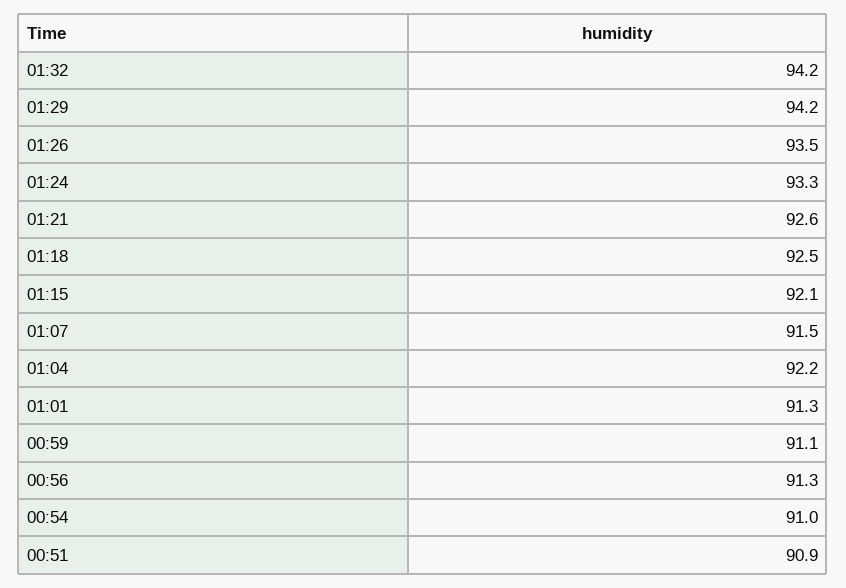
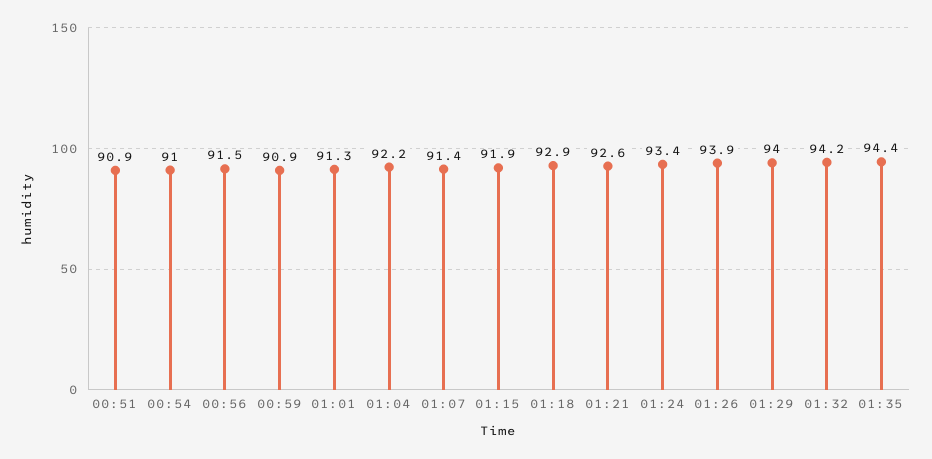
01:29: 94.2 -> 94
01:26: 93.5 -> 93.9
01:24: 93.3 -> 93.4
01:18: 92.5 -> 92.9
01:15: 92.1 -> 91.9
01:07: 91.5 -> 91.4
00:59: 91.1 -> 90.9
00:56: 91.3 -> 91.5
01:35: none -> 94.4

